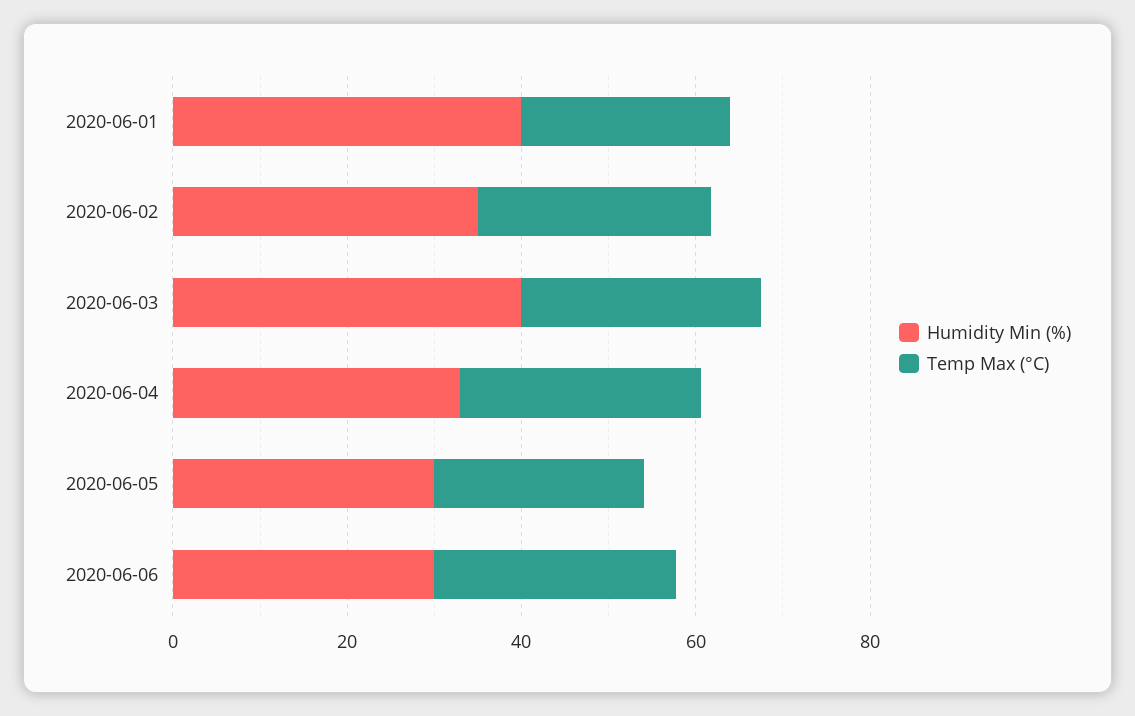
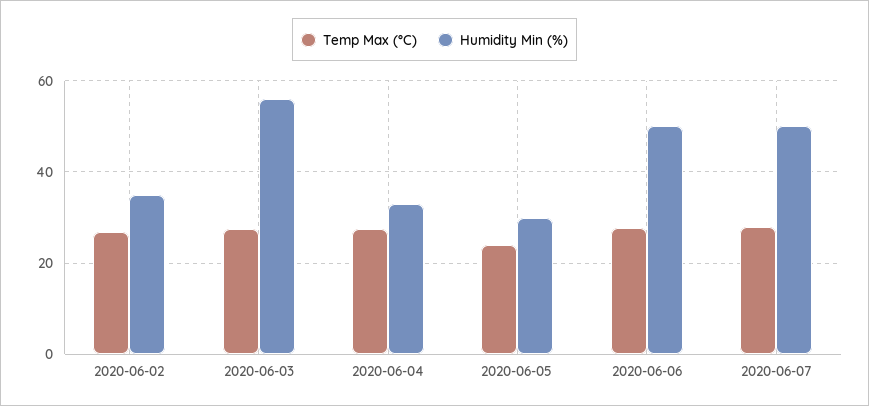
Humidity Min (%), 2020-06-01: 40 -> none
Temp Max (°C), 2020-06-01: 25 -> none
Humidity Min (%), 2020-06-03: 40 -> 56
Humidity Min (%), 2020-06-06: 30 -> 50
Temp Max (°C), 2020-06-07: none -> 28
Humidity Min (%), 2020-06-07: none -> 50

